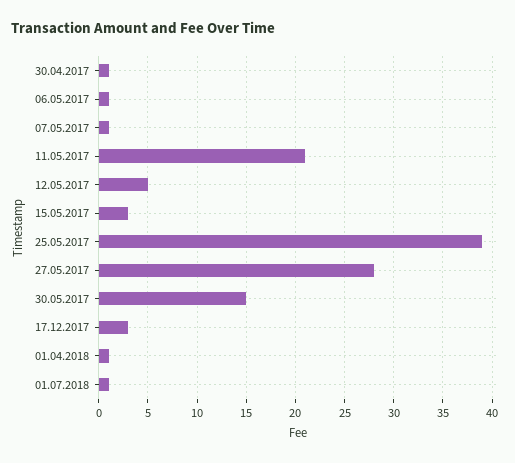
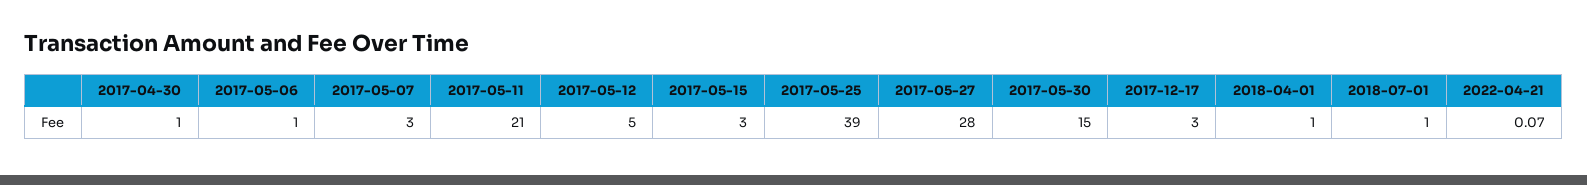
07.05.2017: 1 -> 3
2022-04-21: none -> 0.07

